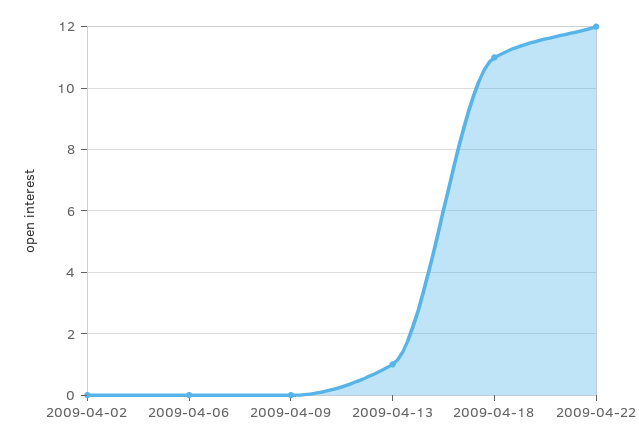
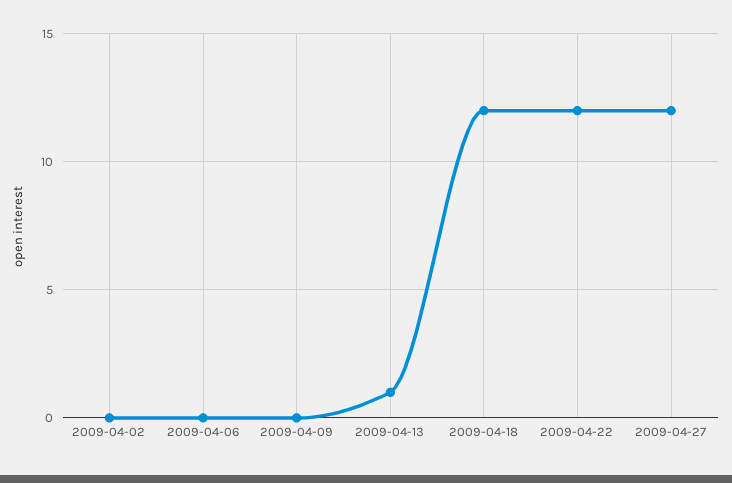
2009-04-18: 11 -> 12
2009-04-27: none -> 12

